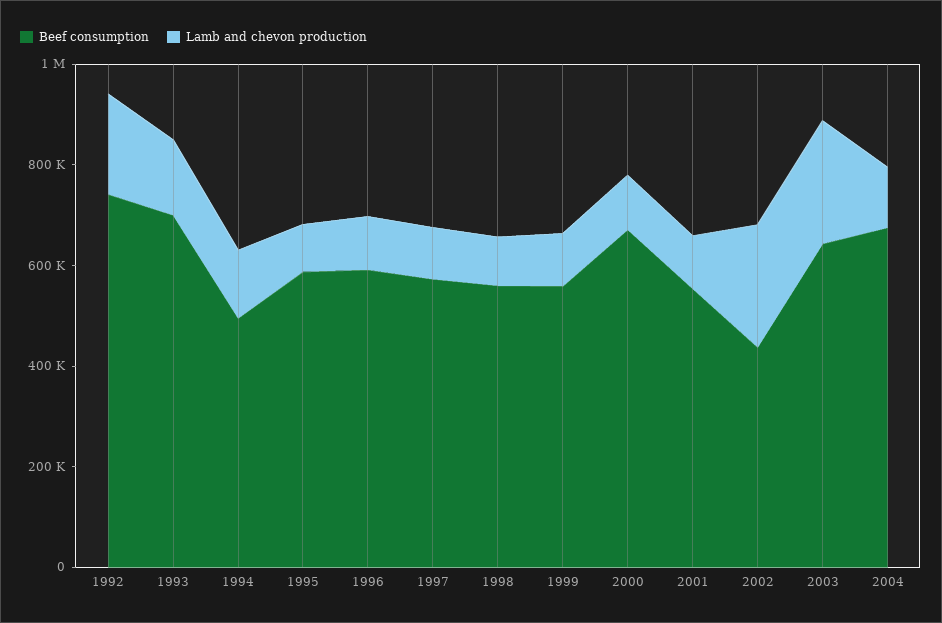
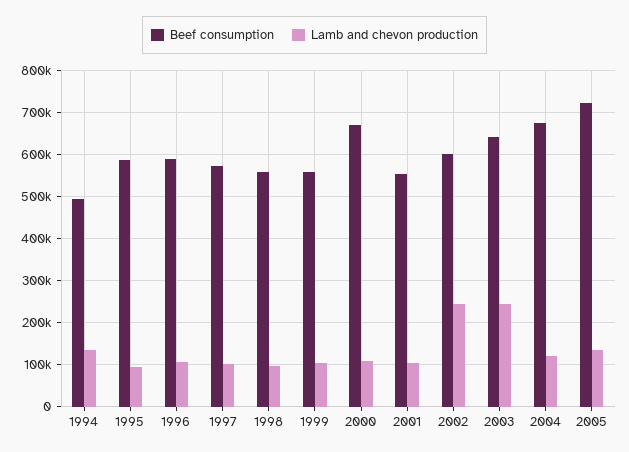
Beef consumption, 1992: 750000 -> none
Lamb and chevon production, 1992: 200000 -> none
Beef consumption, 1993: 700000 -> none
Lamb and chevon production, 1993: 150000 -> none
Beef consumption, 2002: 450000 -> 600000
Beef consumption, 2005: none -> 720000
Lamb and chevon production, 2005: none -> 140000

